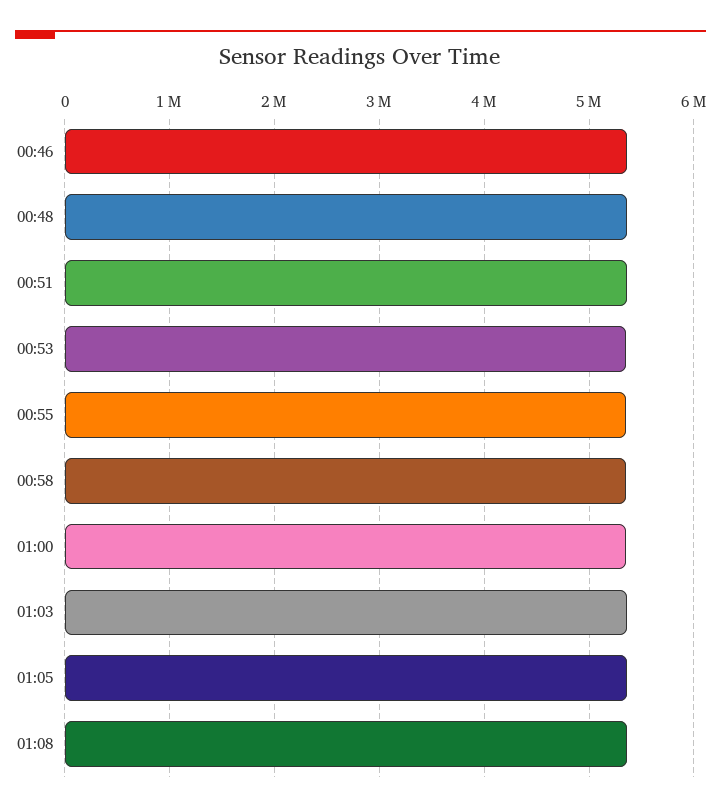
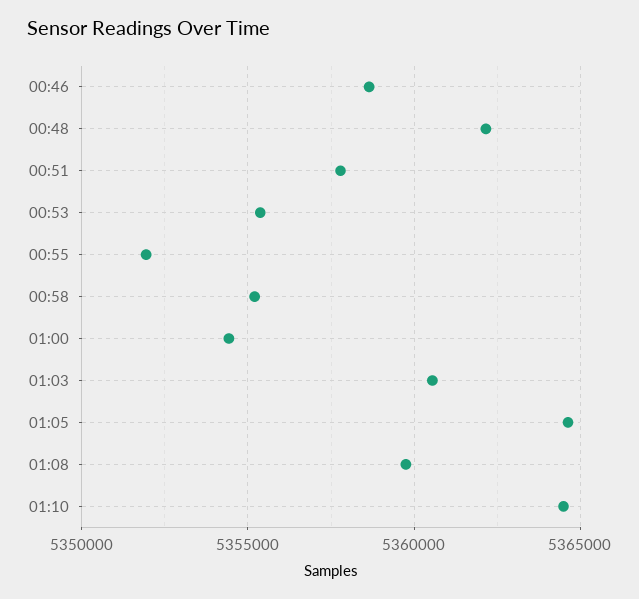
01:10: none -> 5364500

